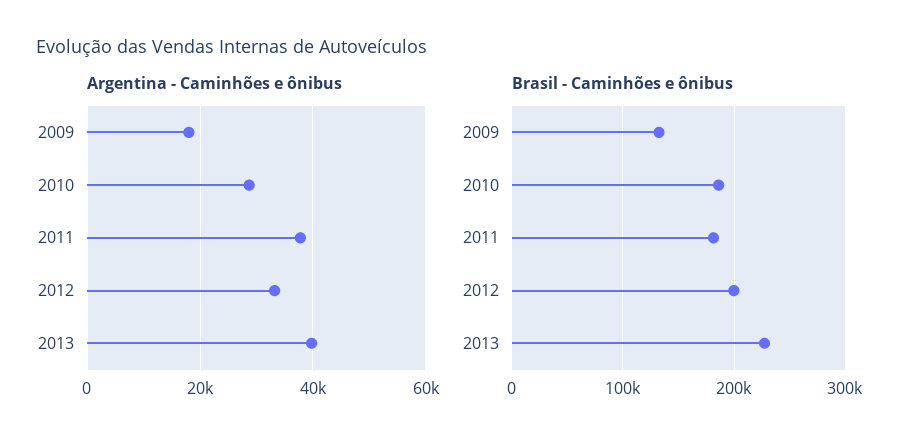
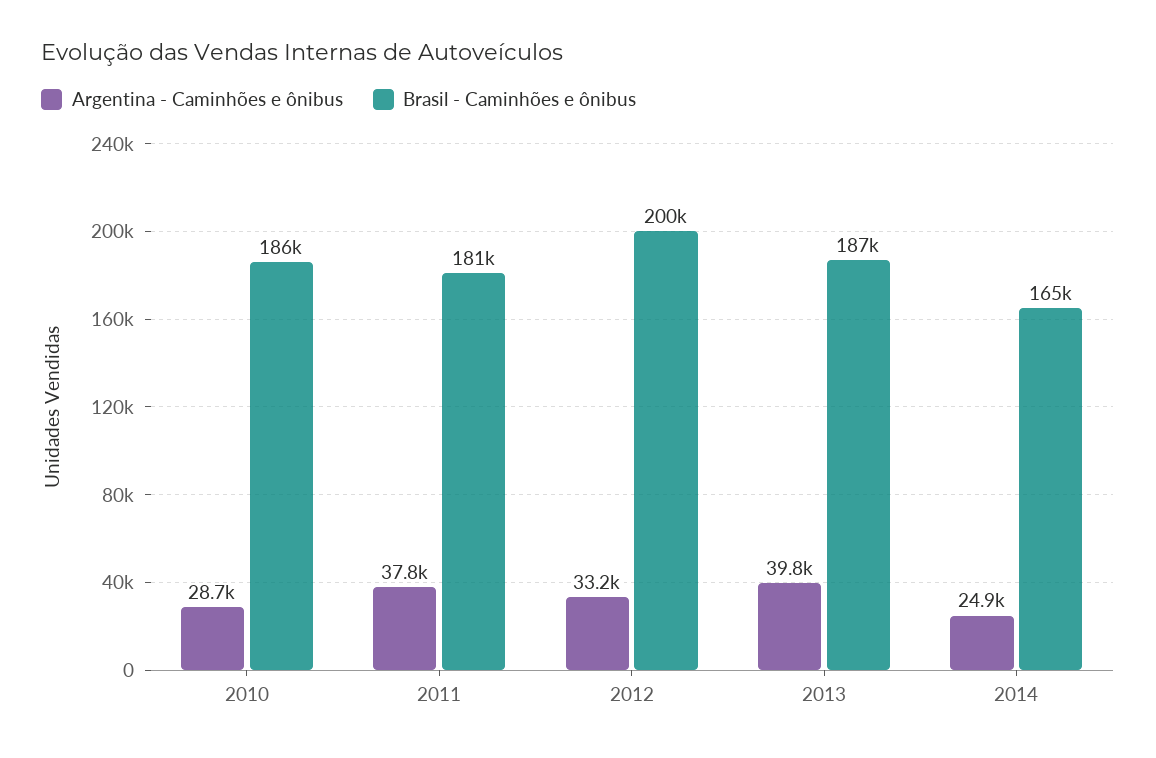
Argentina - Caminhões e ônibus, 2009: 18000 -> none
Brasil - Caminhões e ônibus, 2009: 130000 -> none
Brasil - Caminhões e ônibus, 2013: 230000 -> 187000
Argentina - Caminhões e ônibus, 2014: none -> 24900
Brasil - Caminhões e ônibus, 2014: none -> 165000

